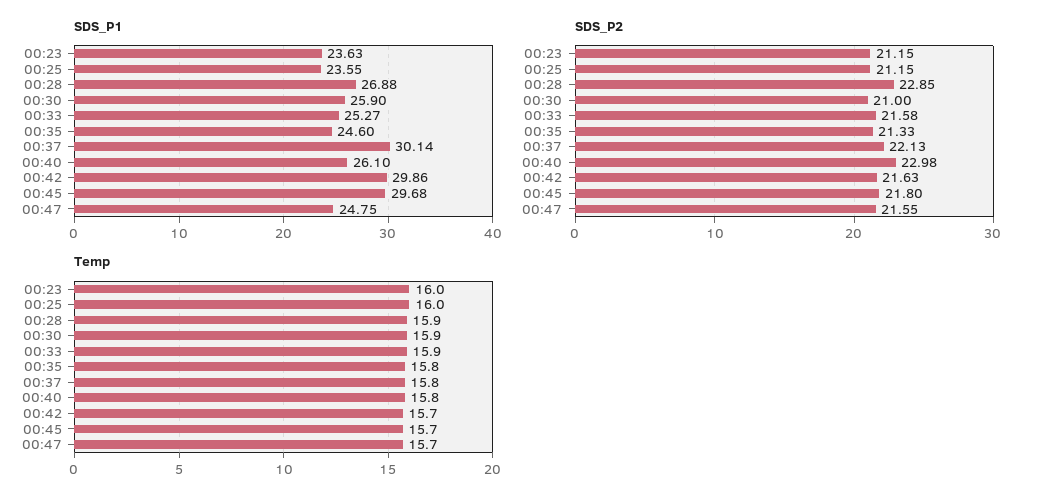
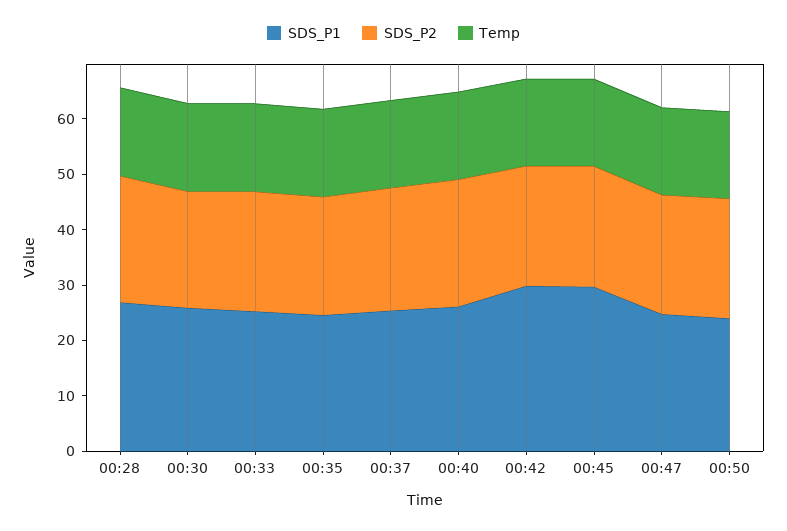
SDS_P1, 00:23: 23.63 -> none
SDS_P1, 00:25: 23.55 -> none
SDS_P1, 00:37: 30.14 -> 26
SDS_P2, 00:23: 21.15 -> none
SDS_P2, 00:25: 21.15 -> none
Temp, 00:23: 16 -> none
Temp, 00:25: 16 -> none
SDS_P1, 00:50: none -> 24
SDS_P2, 00:50: none -> 22
Temp, 00:50: none -> 16

